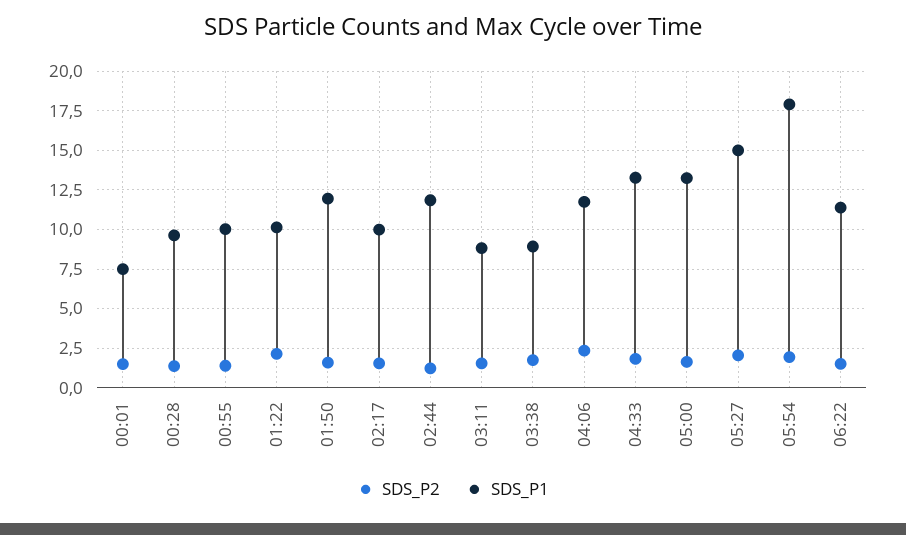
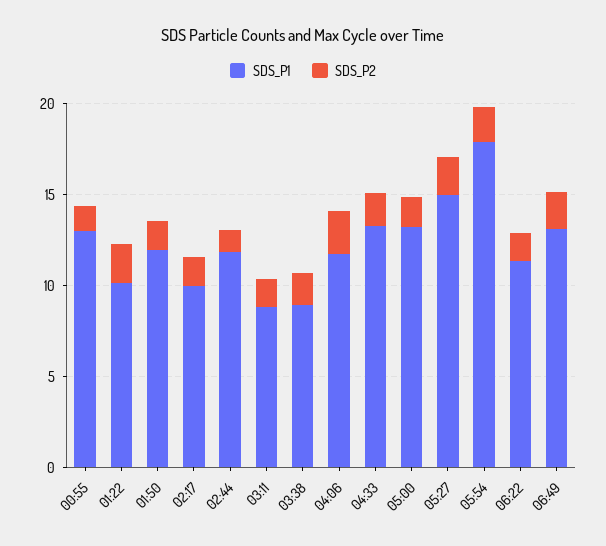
SDS_P2, 00:01: 1.5 -> none
SDS_P1, 00:01: 7.5 -> none
SDS_P2, 00:28: 1.5 -> none
SDS_P1, 00:28: 9.5 -> none
SDS_P1, 00:55: 10 -> 13
SDS_P1, 06:49: none -> 13
SDS_P2, 06:49: none -> 2

